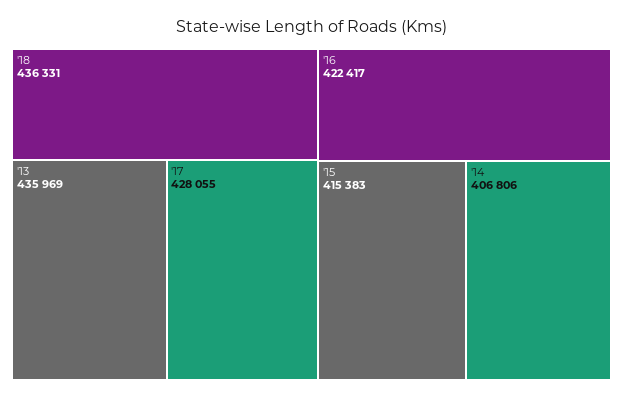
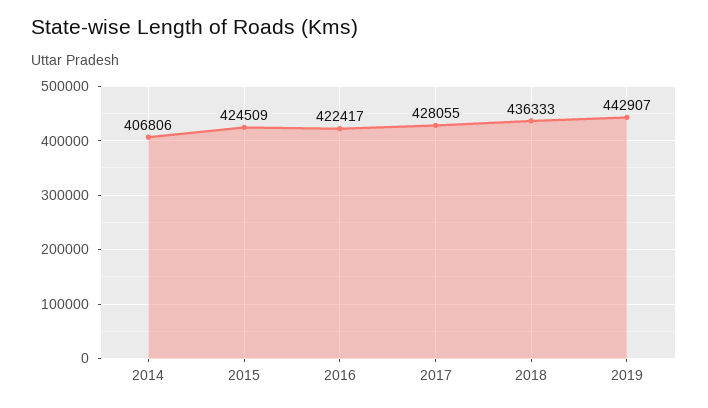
'18: 436331 -> 436333
'13: 435969 -> none
'15: 415383 -> 424509
2019: none -> 442907

